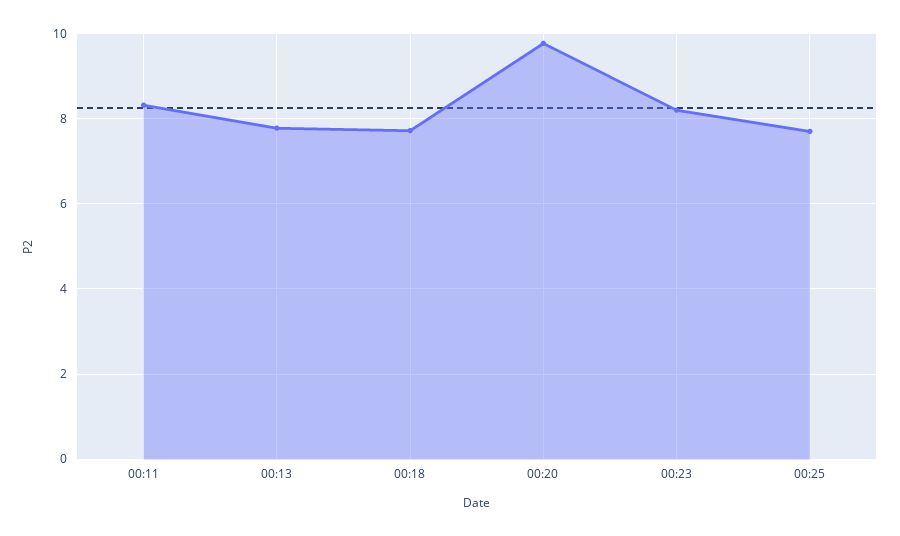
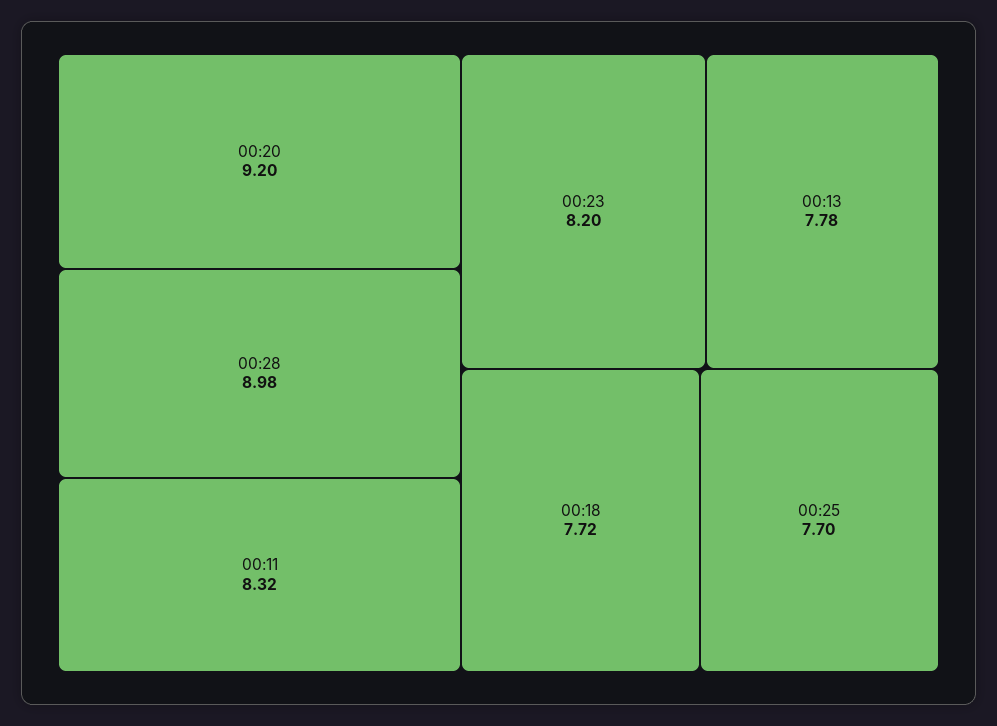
00:20: 9.8 -> 9.2
00:28: none -> 8.98

